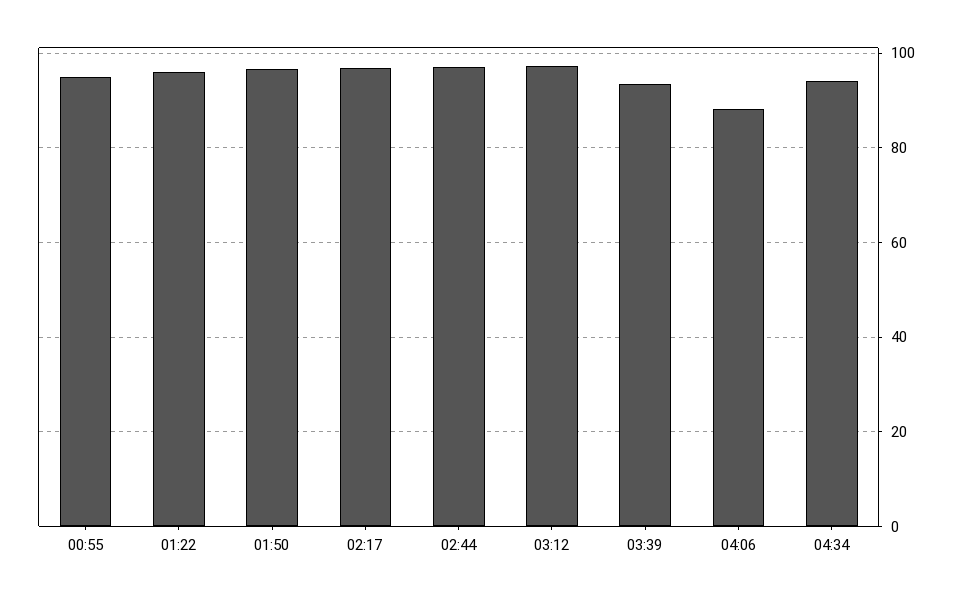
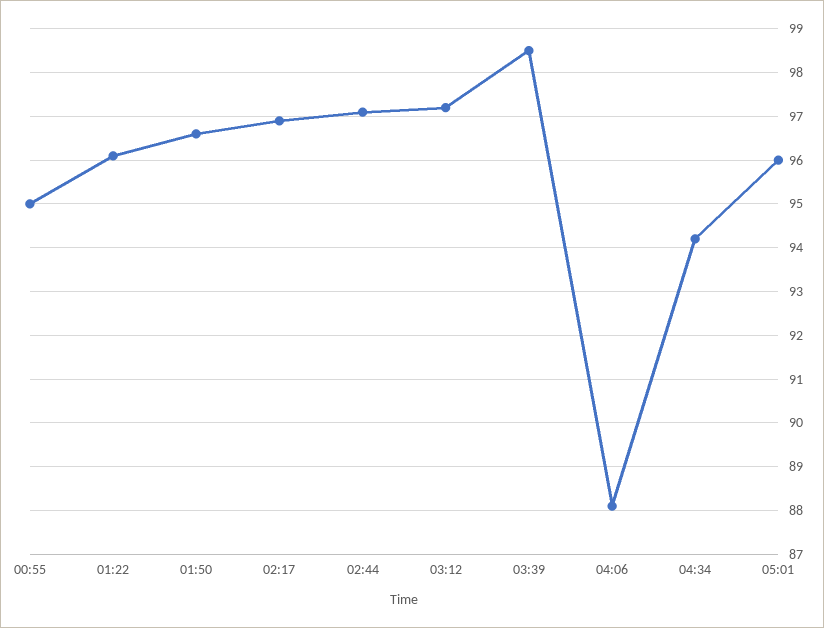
03:39: 94 -> 98.5
05:01: none -> 96

